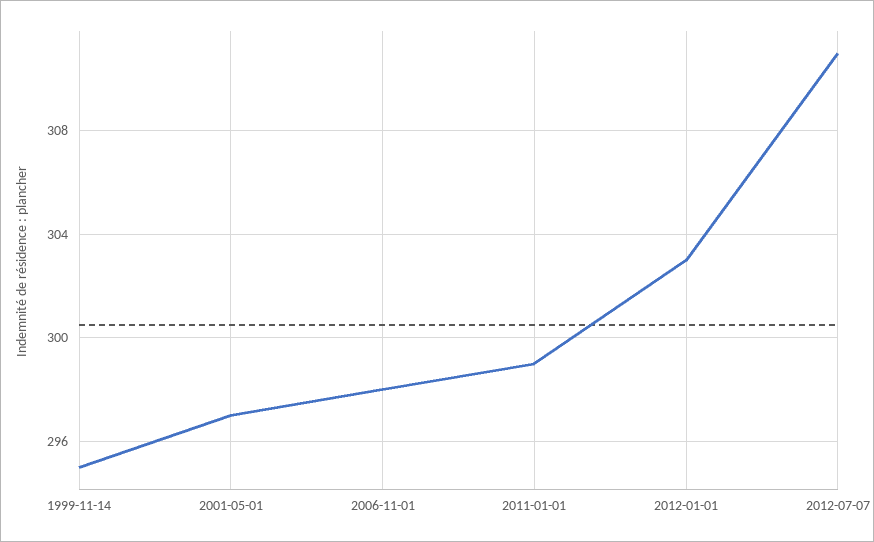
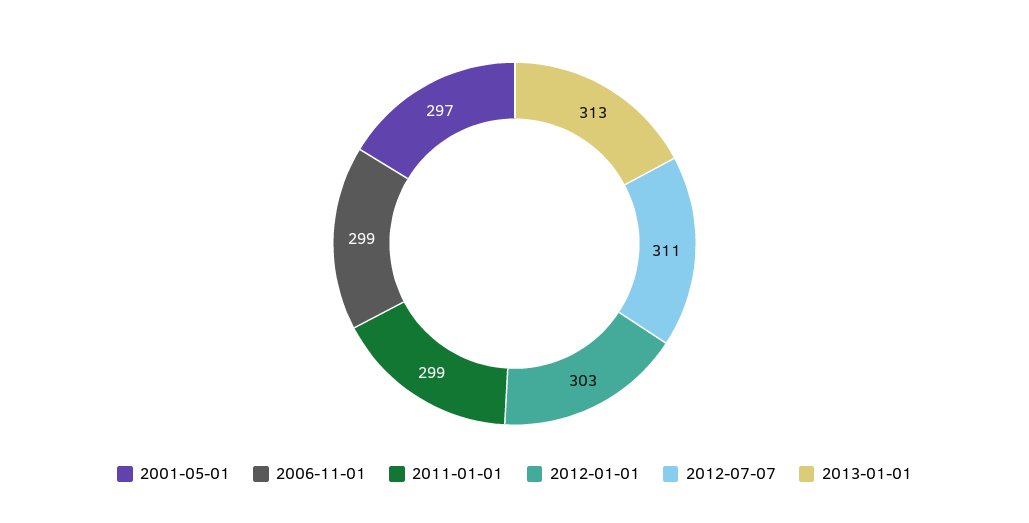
1999-11-14: 295 -> none
2006-11-01: 298 -> 299
2013-01-01: none -> 313

